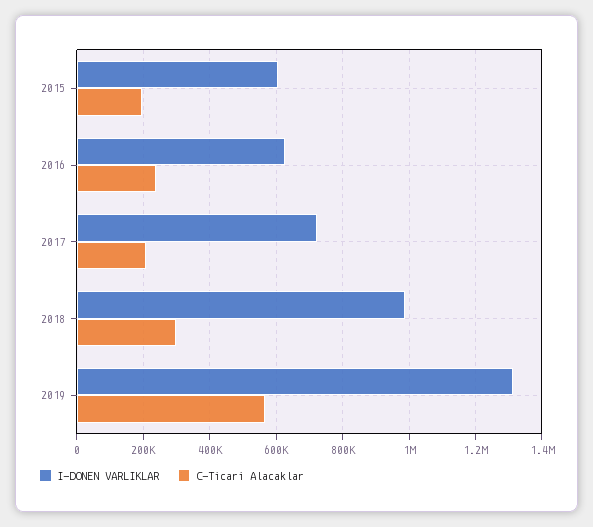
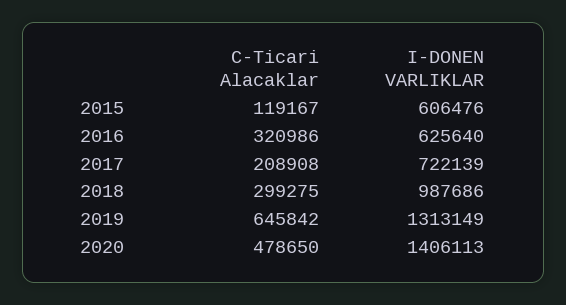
C-Ticari Alacaklar, 2015: 200000 -> 119167
C-Ticari Alacaklar, 2016: 240000 -> 320986
C-Ticari Alacaklar, 2019: 560000 -> 645842
C-Ticari Alacaklar, 2020: none -> 478650
I-DONEN VARLIKLAR, 2020: none -> 1406113

